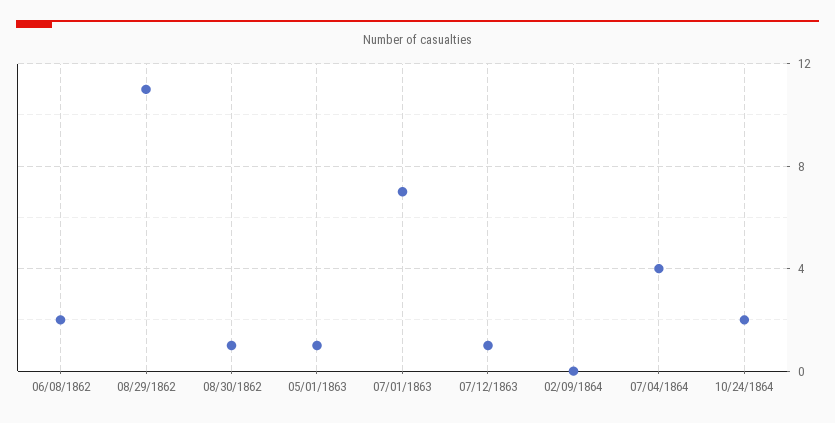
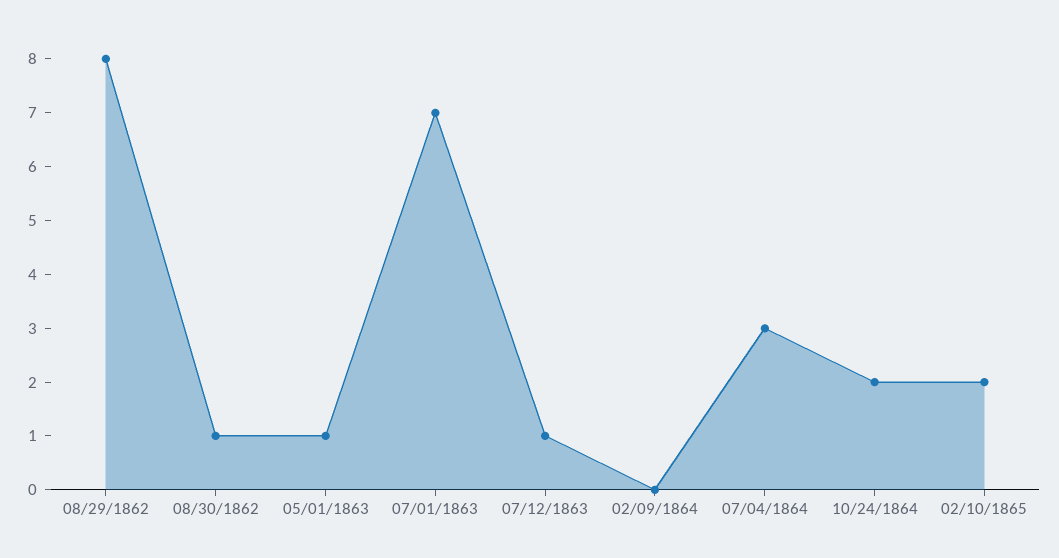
06/08/1862: 2 -> none
08/29/1862: 11 -> 8
07/04/1864: 4 -> 3
02/10/1865: none -> 2

